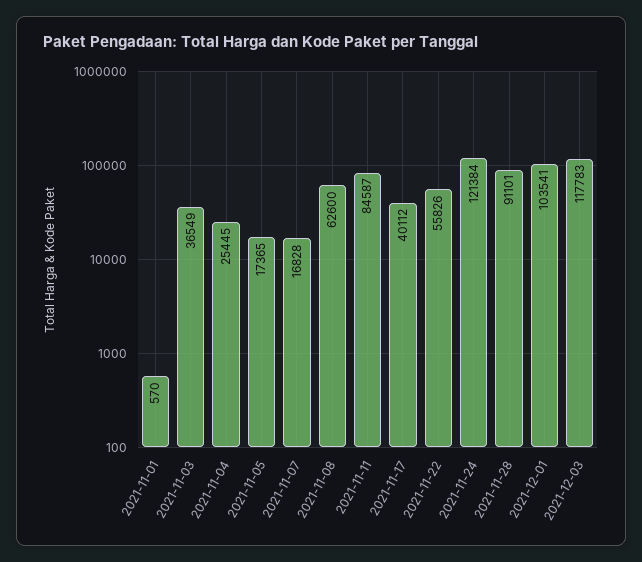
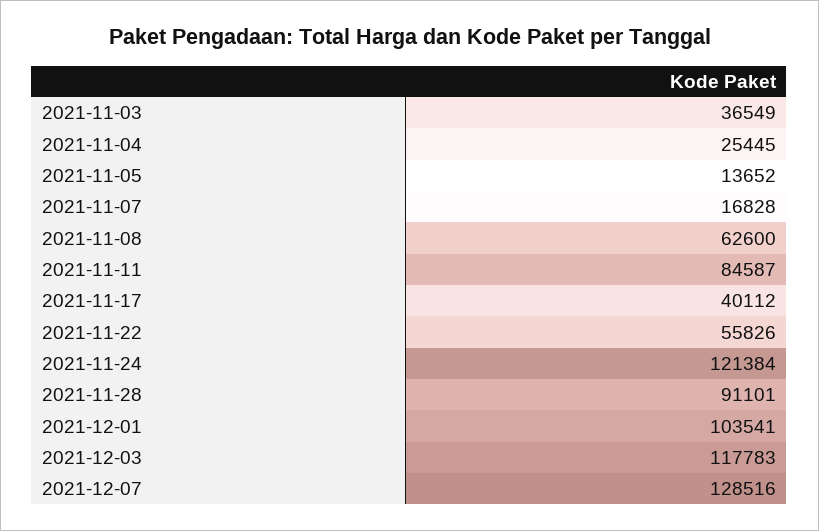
2021-11-01: 570 -> none
2021-11-05: 17365 -> 13652
2021-12-07: none -> 128516

